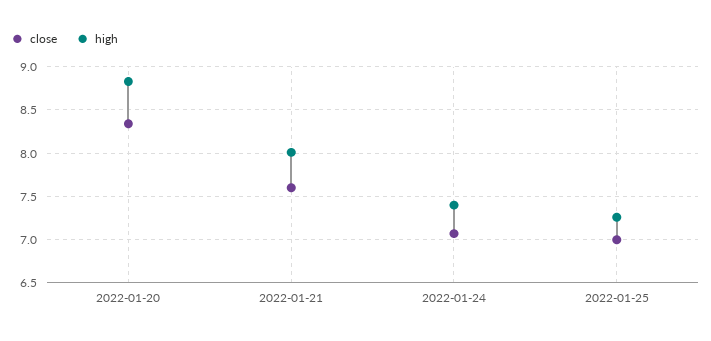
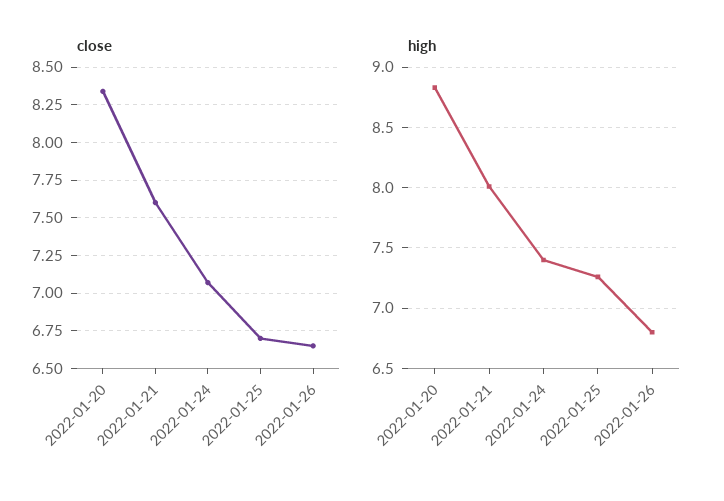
close, 2022-01-25: 7 -> 6.7
close, 2022-01-26: none -> 6.65
high, 2022-01-26: none -> 6.8

